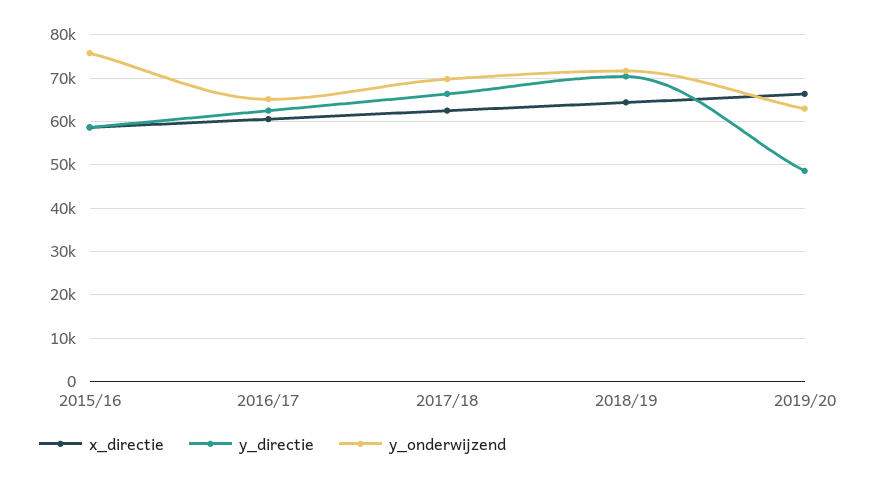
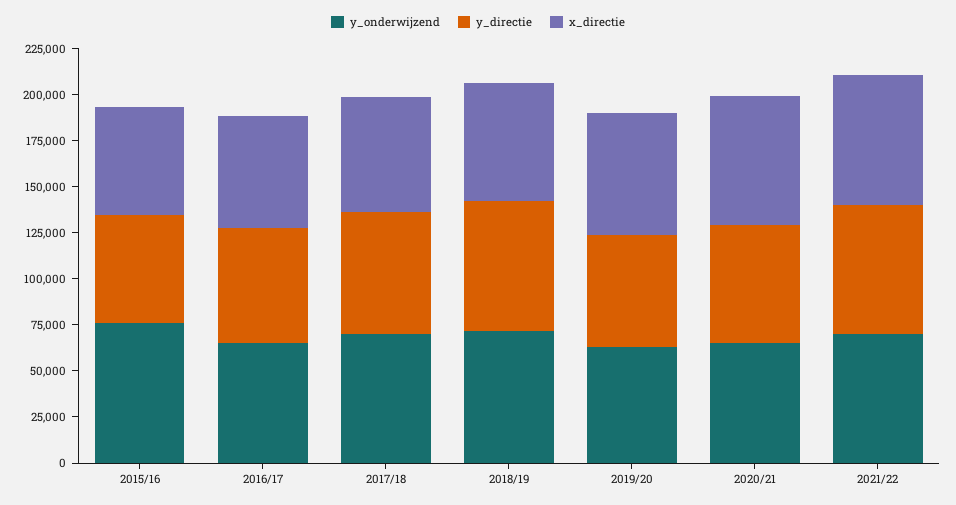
y_directie, 2019/20: 48000 -> 60000
y_onderwijzend, 2020/21: none -> 65000
y_directie, 2020/21: none -> 65000
x_directie, 2020/21: none -> 70000
y_onderwijzend, 2021/22: none -> 70000
y_directie, 2021/22: none -> 70000
x_directie, 2021/22: none -> 70000

